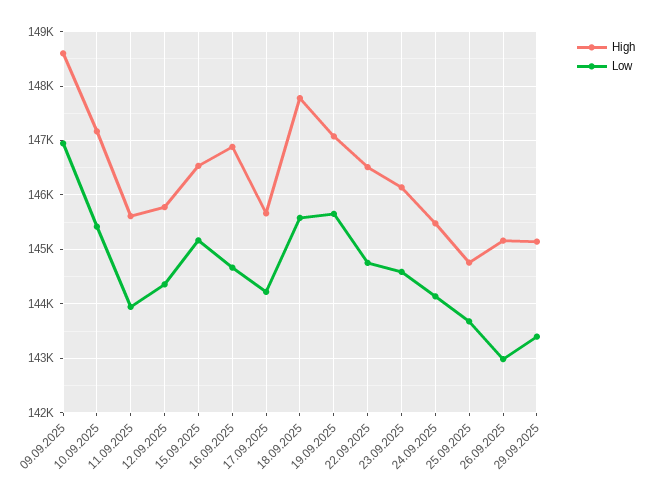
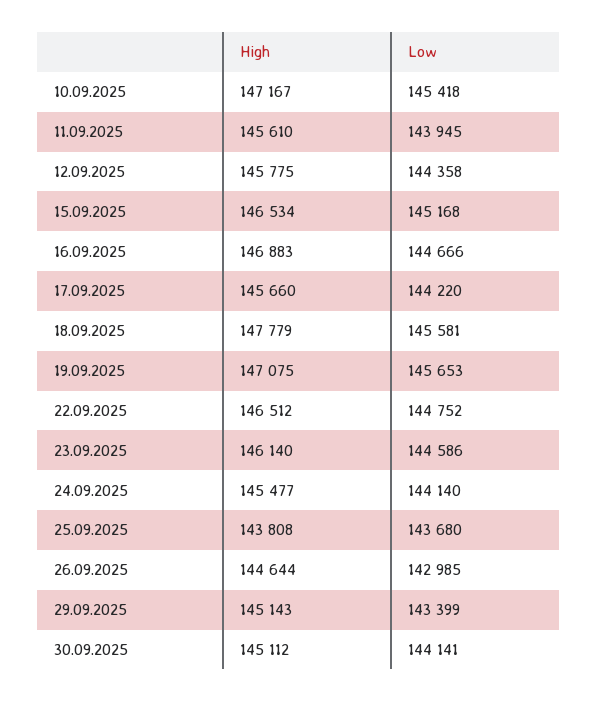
High, 09.09.2025: 148600 -> none
Low, 09.09.2025: 147000 -> none
High, 25.09.2025: 144800 -> 143808
High, 26.09.2025: 145200 -> 144644
High, 30.09.2025: none -> 145112
Low, 30.09.2025: none -> 144141

